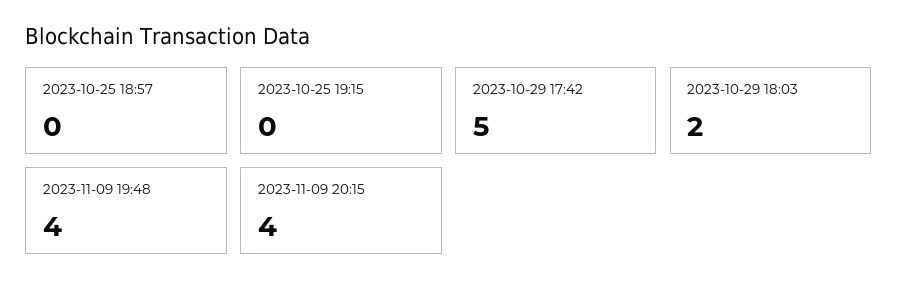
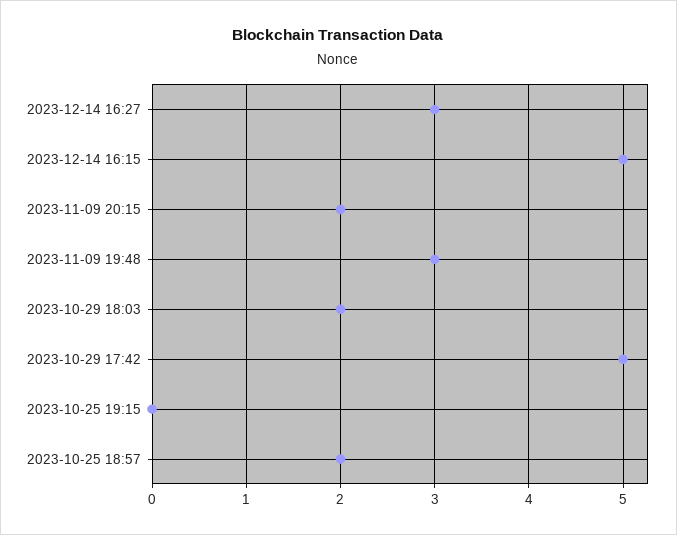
2023-10-25 18:57: 0 -> 2
2023-11-09 19:48: 4 -> 3
2023-11-09 20:15: 4 -> 2
2023-12-14 16:27: none -> 3
2023-12-14 16:15: none -> 5

